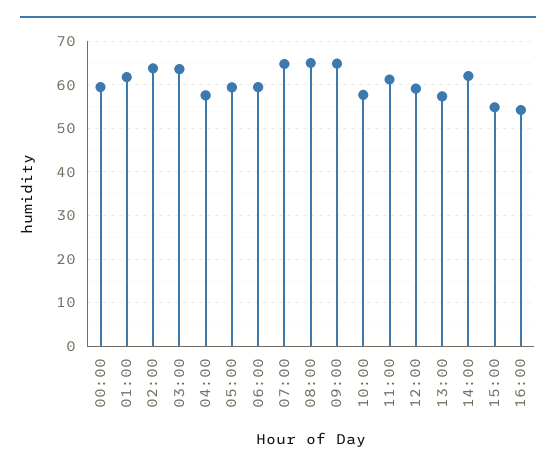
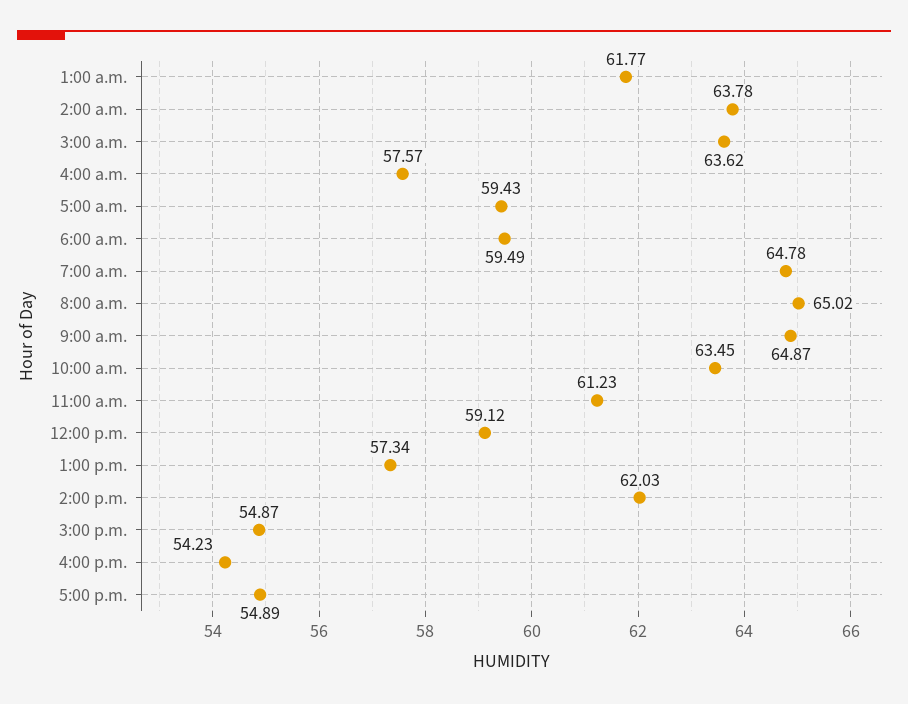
00:00: 60 -> none
10:00: 58 -> 63.45
5:00 p.m.: none -> 54.89

